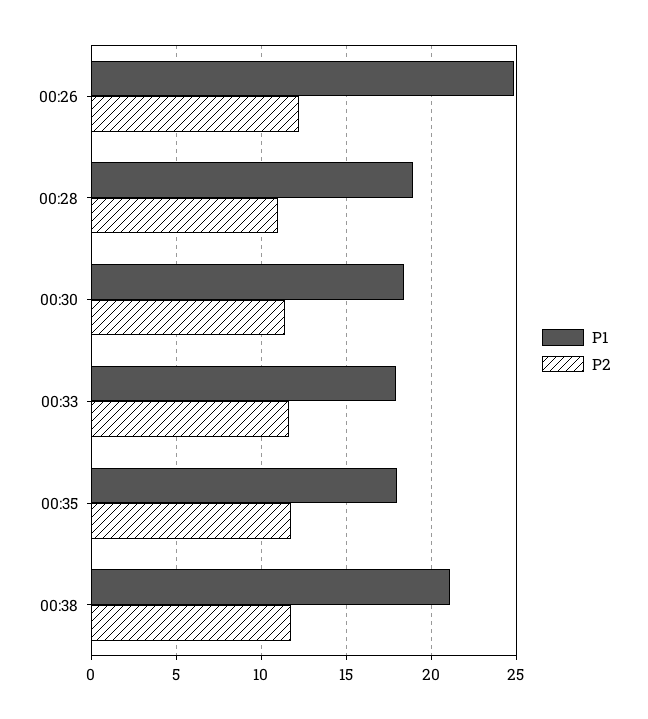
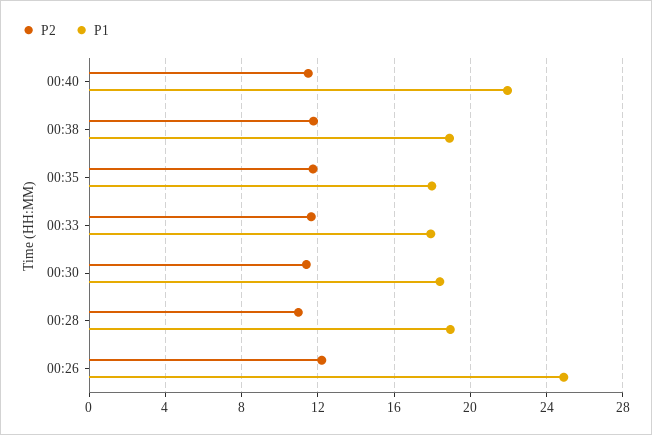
P1, 00:38: 21 -> 19
P2, 00:40: none -> 11.5
P1, 00:40: none -> 22

